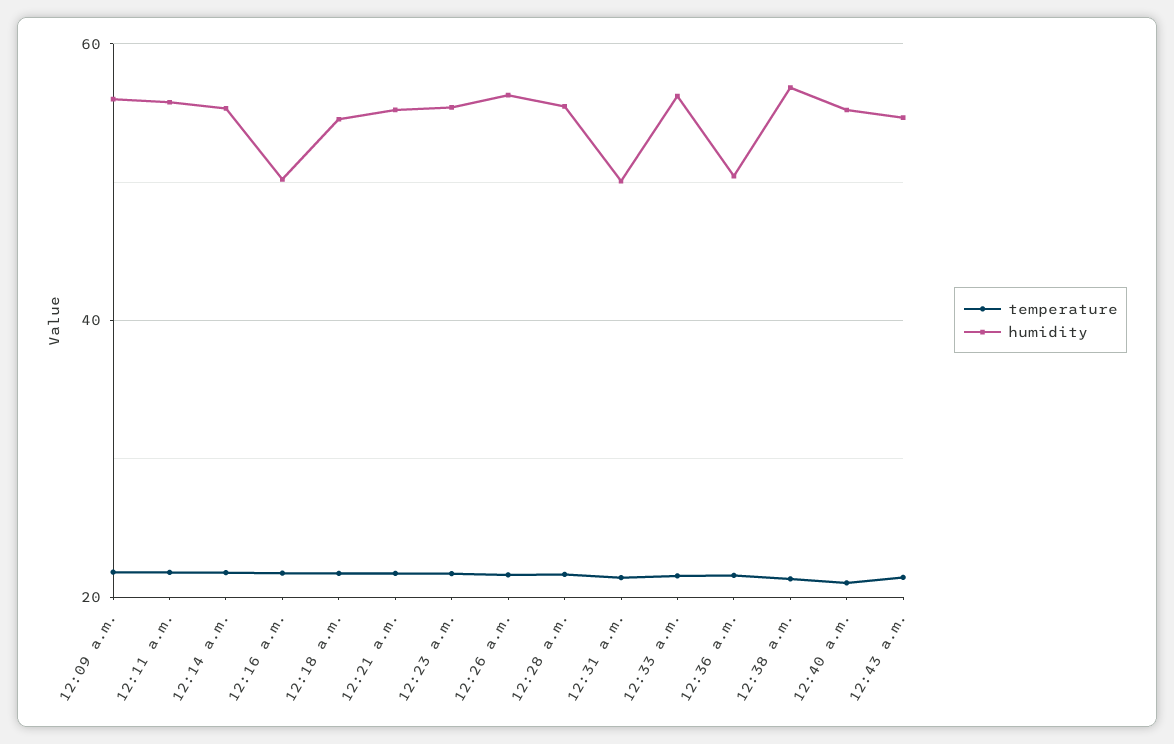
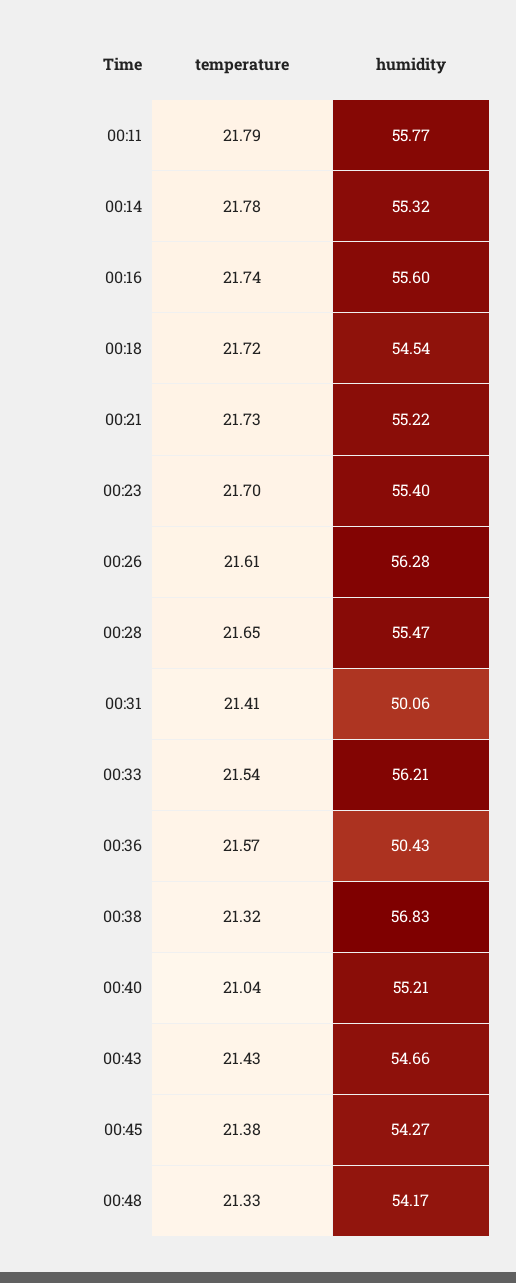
temperature, 12:09 a.m.: 22 -> none
humidity, 12:09 a.m.: 56 -> none
humidity, 12:16 a.m.: 50 -> 55.6
temperature, 00:45: none -> 21.38
humidity, 00:45: none -> 54.27
temperature, 00:48: none -> 21.33
humidity, 00:48: none -> 54.17

